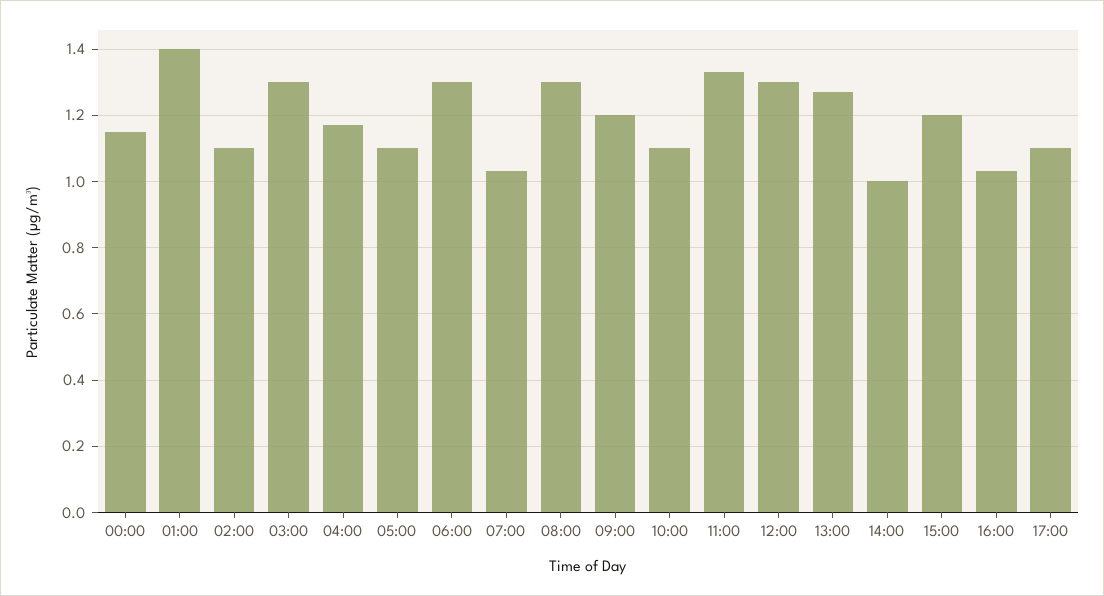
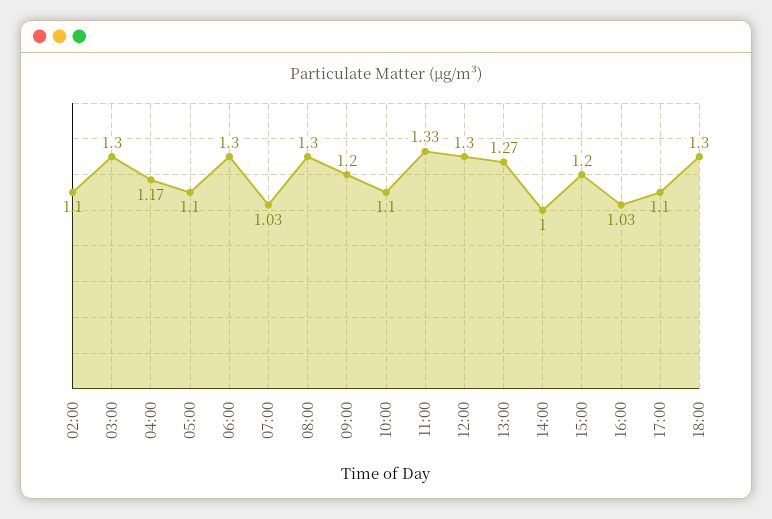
00:00: 1.15 -> none
01:00: 1.4 -> none
18:00: none -> 1.3

